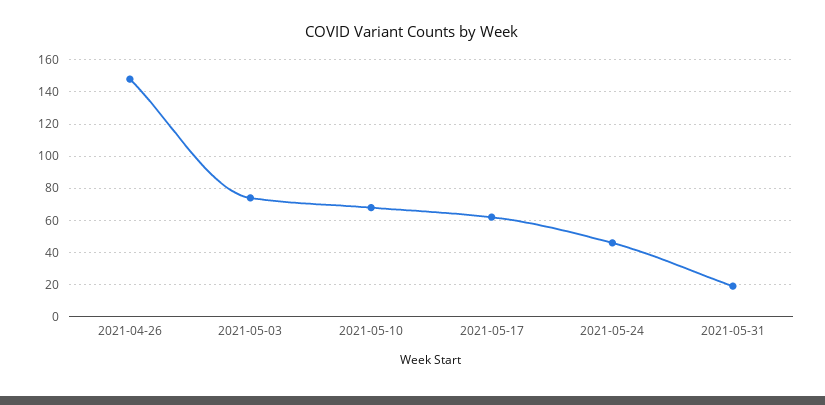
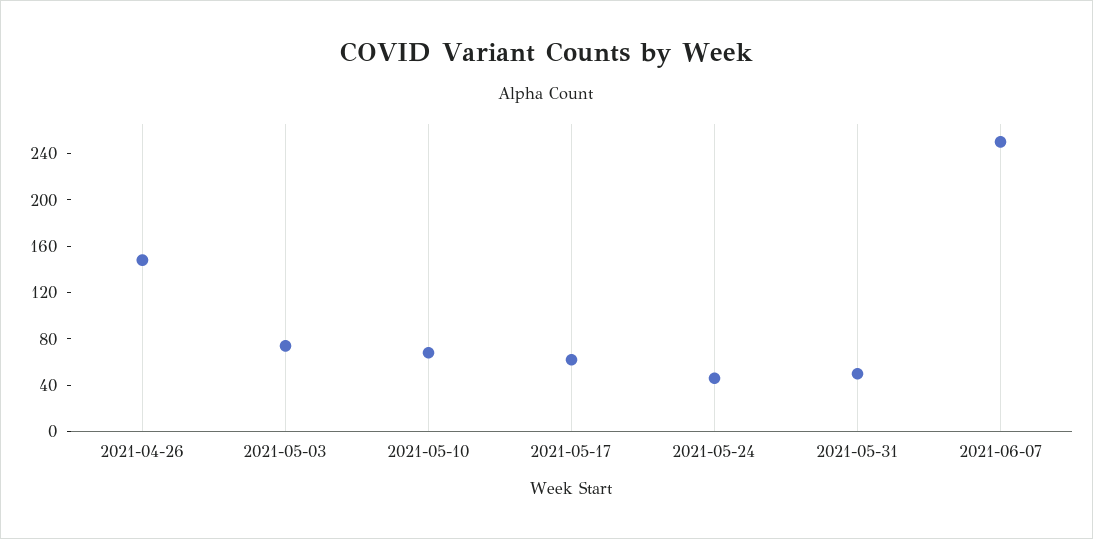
2021-05-31: 20 -> 50
2021-06-07: none -> 250

